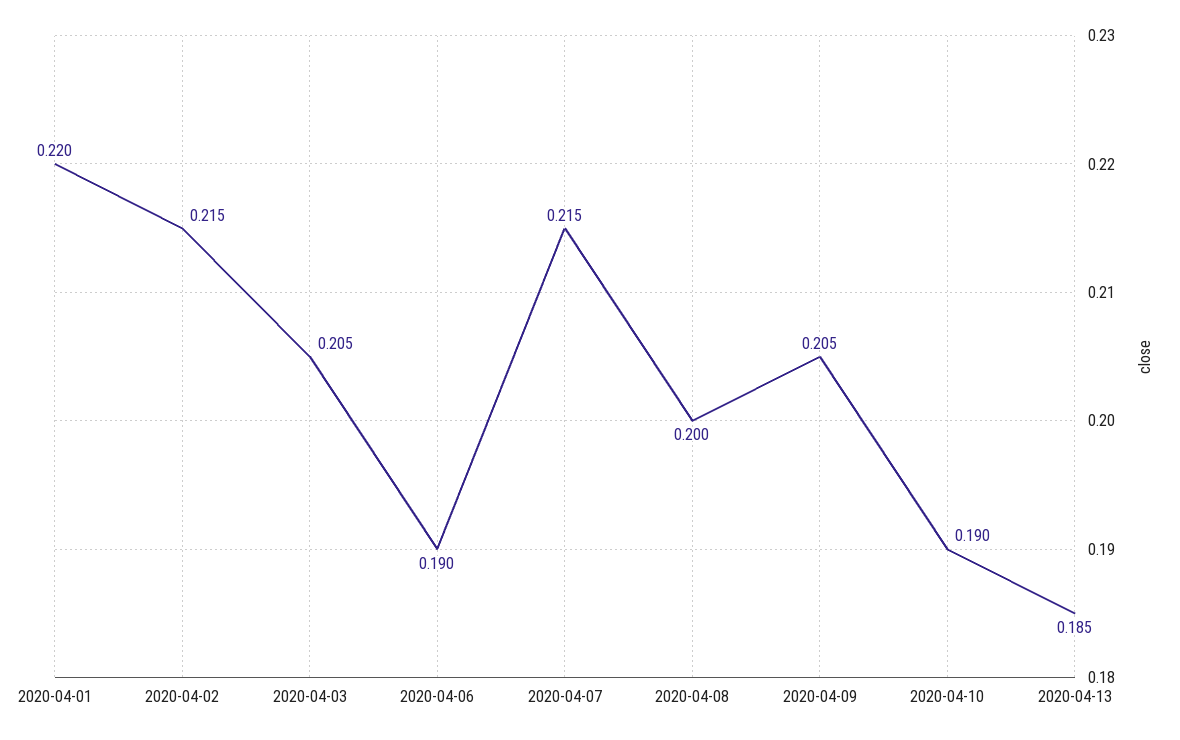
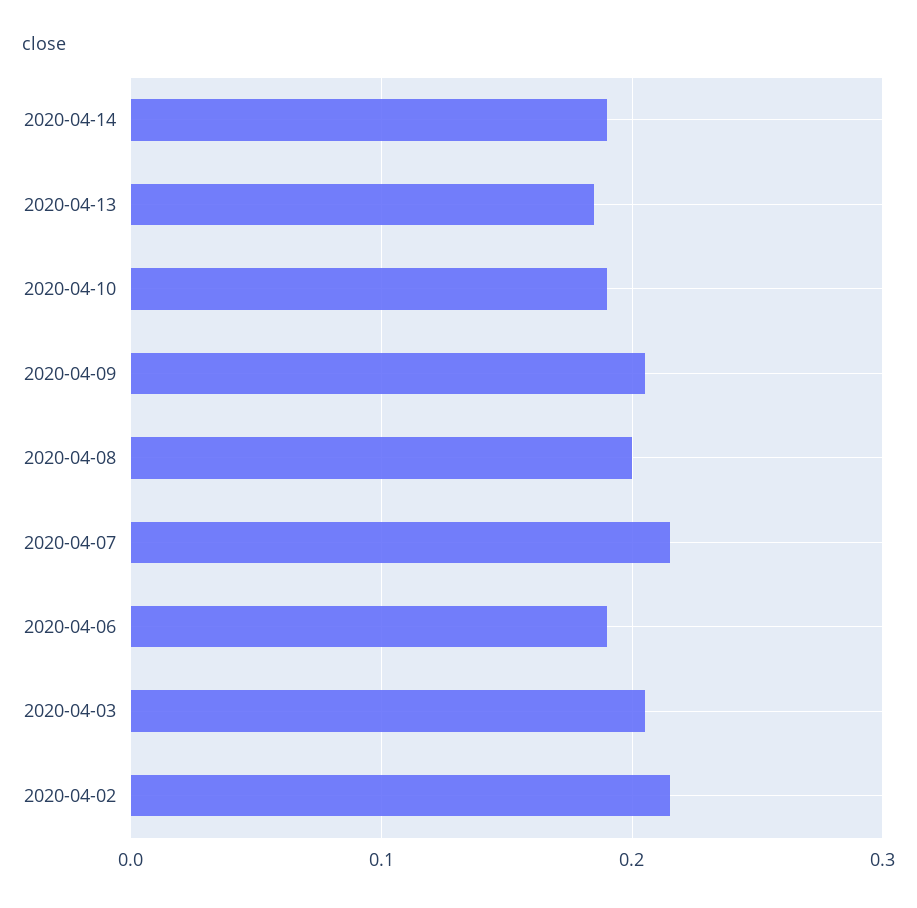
2020-04-01: 0.22 -> none
2020-04-14: none -> 0.19

